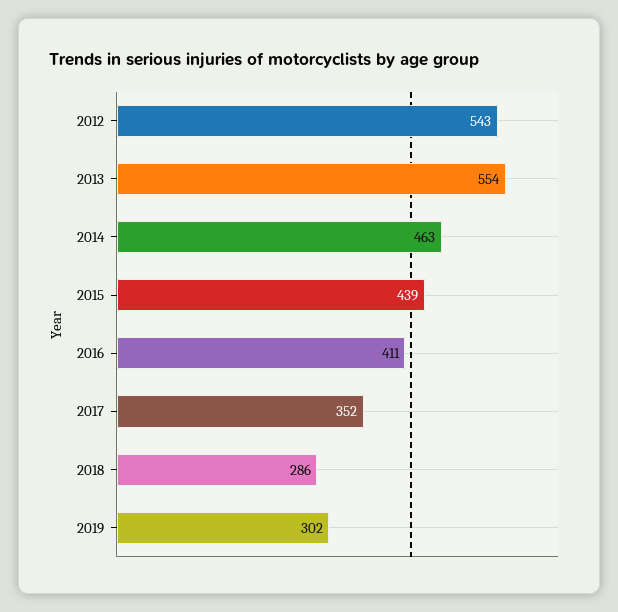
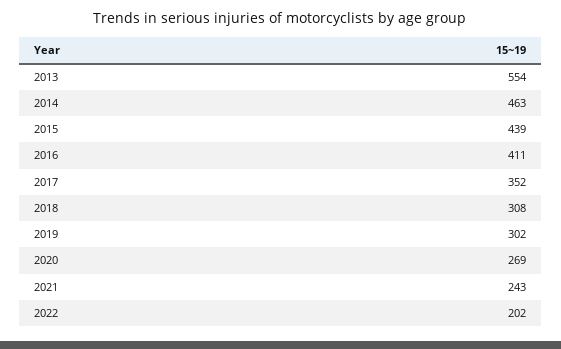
2012: 543 -> none
2018: 286 -> 308
2020: none -> 269
2021: none -> 243
2022: none -> 202

